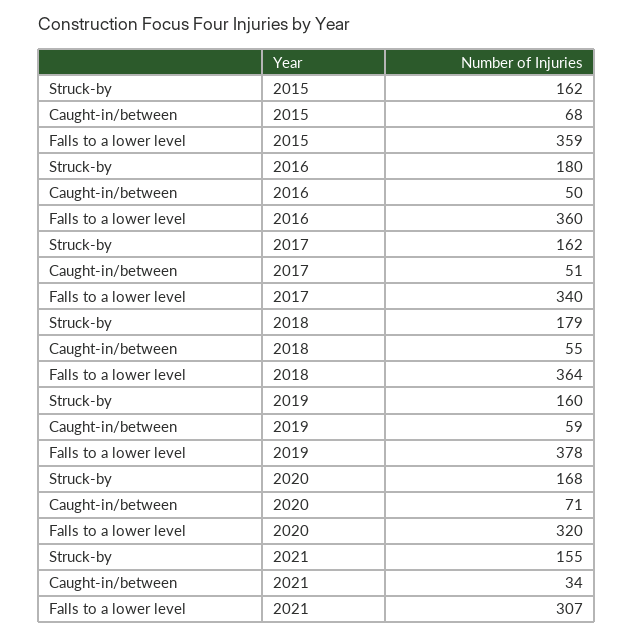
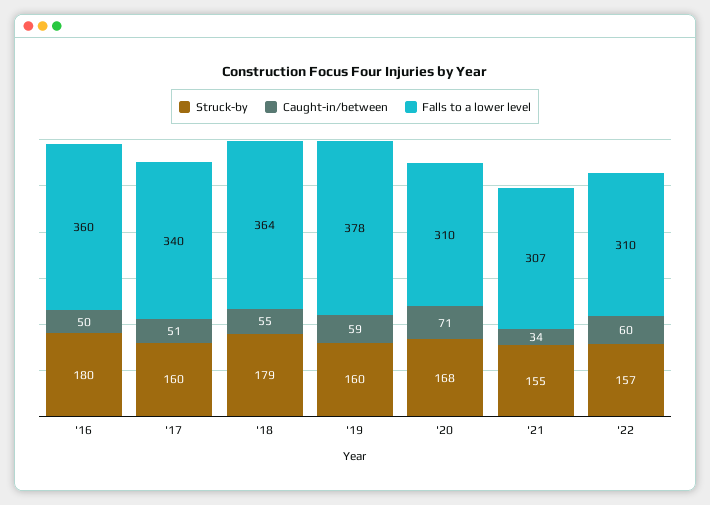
Struck-by, 2015: 162 -> none
Caught-in/between, 2015: 68 -> none
Falls to a lower level, 2015: 359 -> none
Struck-by, 2017: 162 -> 160
Falls to a lower level, 2020: 320 -> 310
Struck-by, '22: none -> 157
Caught-in/between, '22: none -> 60
Falls to a lower level, '22: none -> 310

